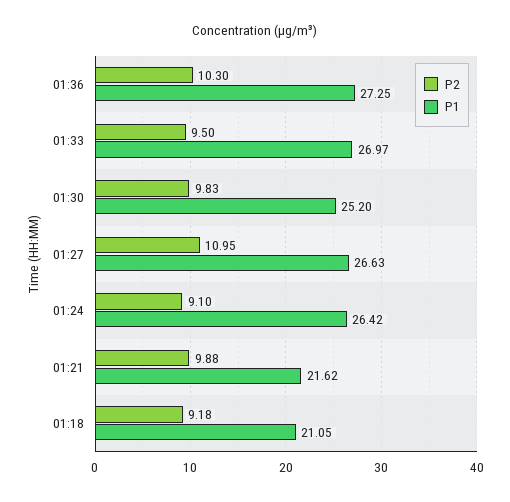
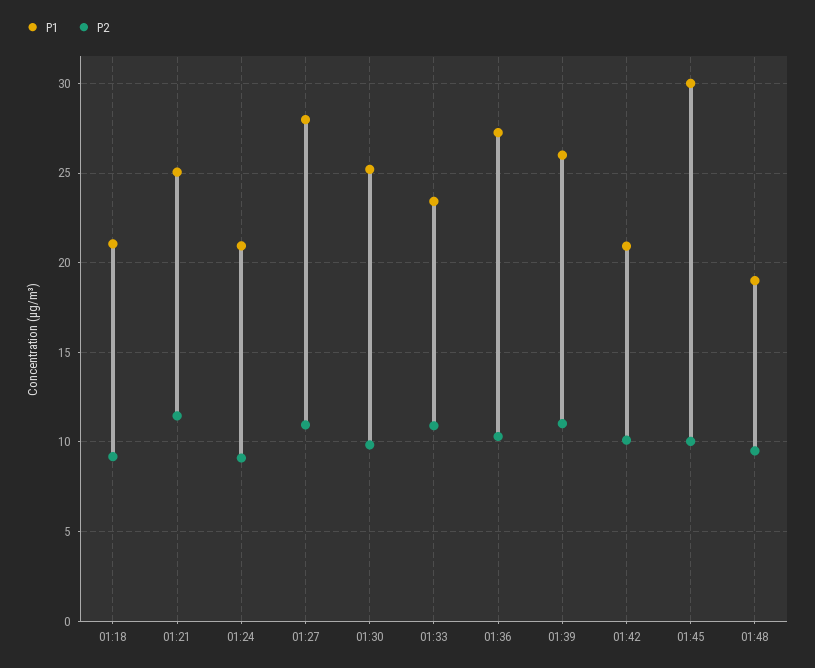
P2, 01:33: 9.5 -> 11
P1, 01:33: 26.97 -> 23.5
P1, 01:27: 26.63 -> 28
P1, 01:24: 26.42 -> 21
P2, 01:21: 9.88 -> 11.5
P1, 01:21: 21.62 -> 25
P1, 01:39: none -> 26
P2, 01:39: none -> 11
P1, 01:42: none -> 21
P2, 01:42: none -> 10
P1, 01:45: none -> 30
P2, 01:45: none -> 10
P1, 01:48: none -> 19
P2, 01:48: none -> 9.5

